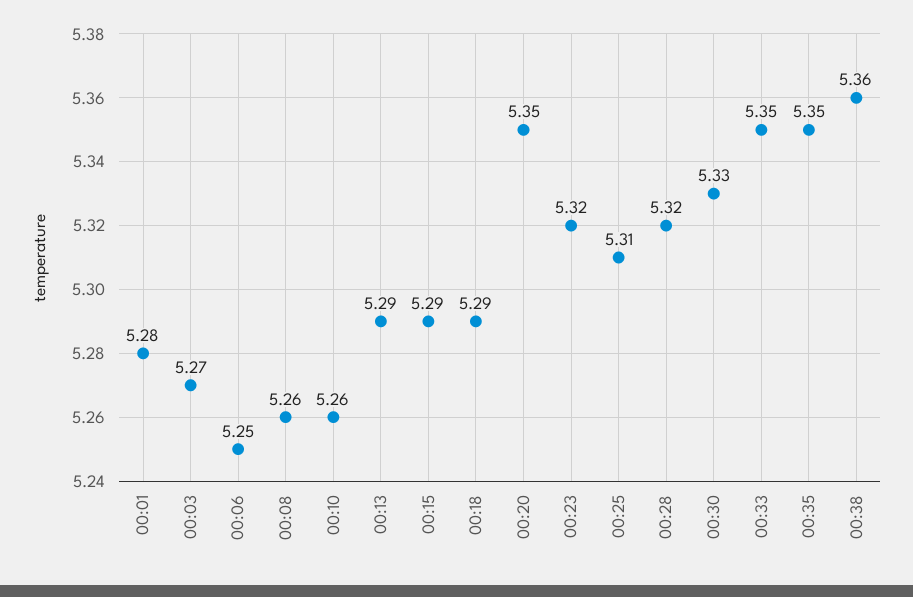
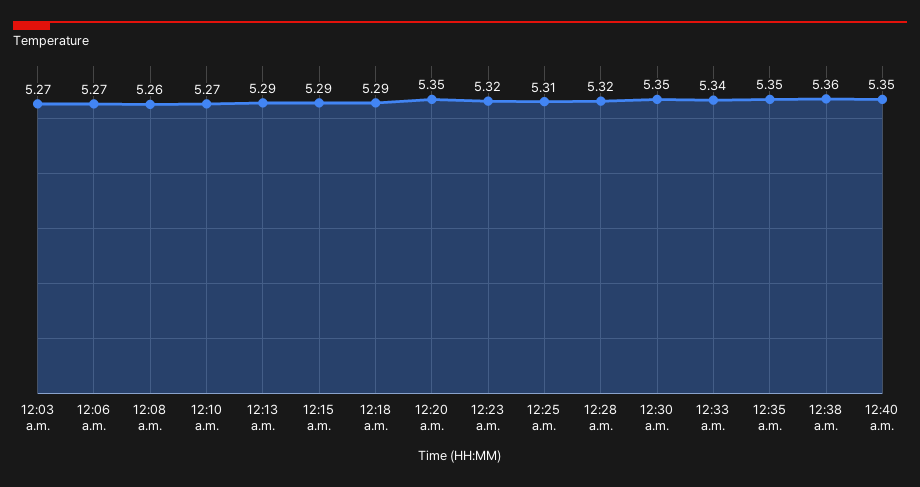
00:01: 5.28 -> none
00:06: 5.25 -> 5.27
00:10: 5.26 -> 5.27
00:30: 5.33 -> 5.35
00:33: 5.35 -> 5.34
12:40 a.m.: none -> 5.35

